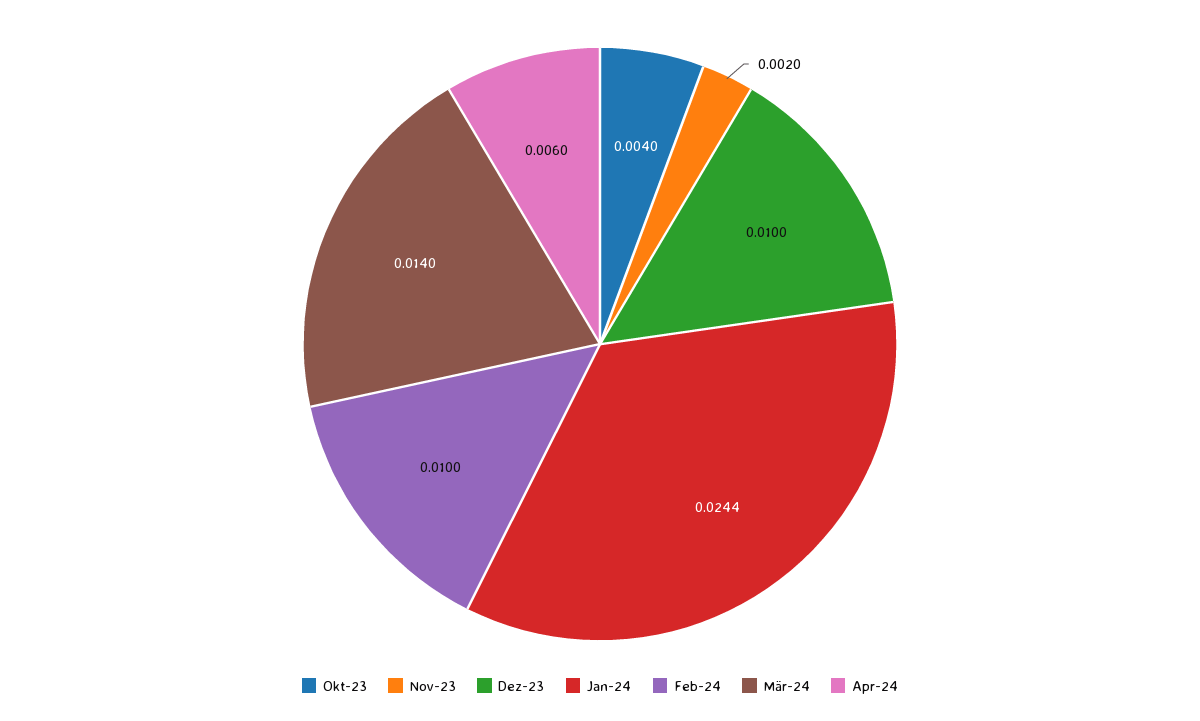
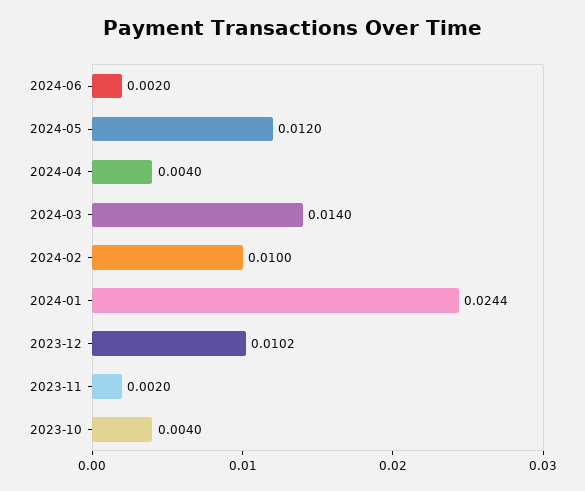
Dez-23: 0.01 -> 0.0102
Apr-24: 0.006 -> 0.004
2024-06: none -> 0.002
2024-05: none -> 0.012

